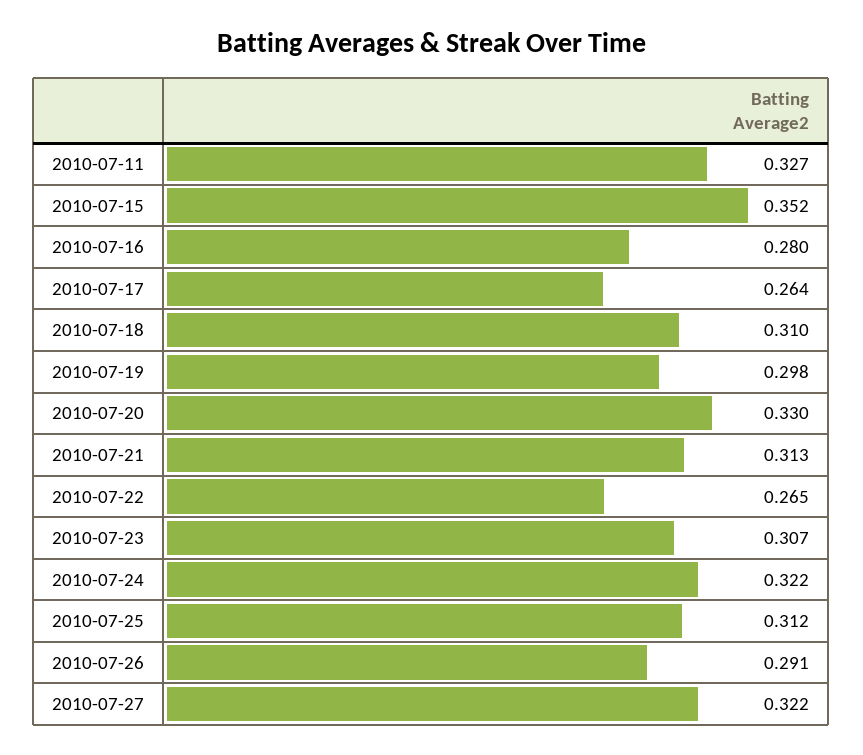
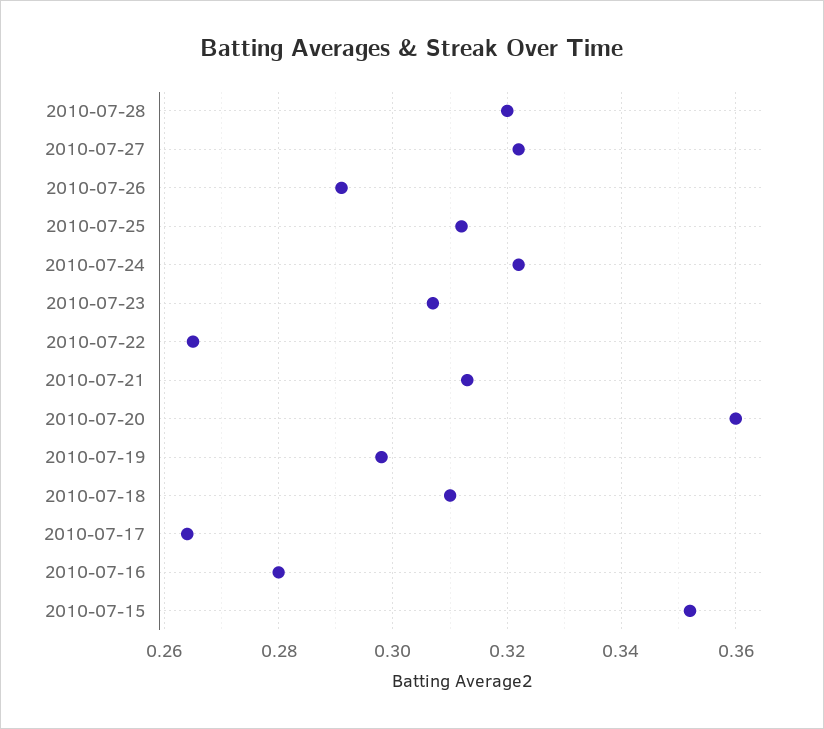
2010-07-11: 0.327 -> none
2010-07-20: 0.33 -> 0.36
2010-07-28: none -> 0.32

